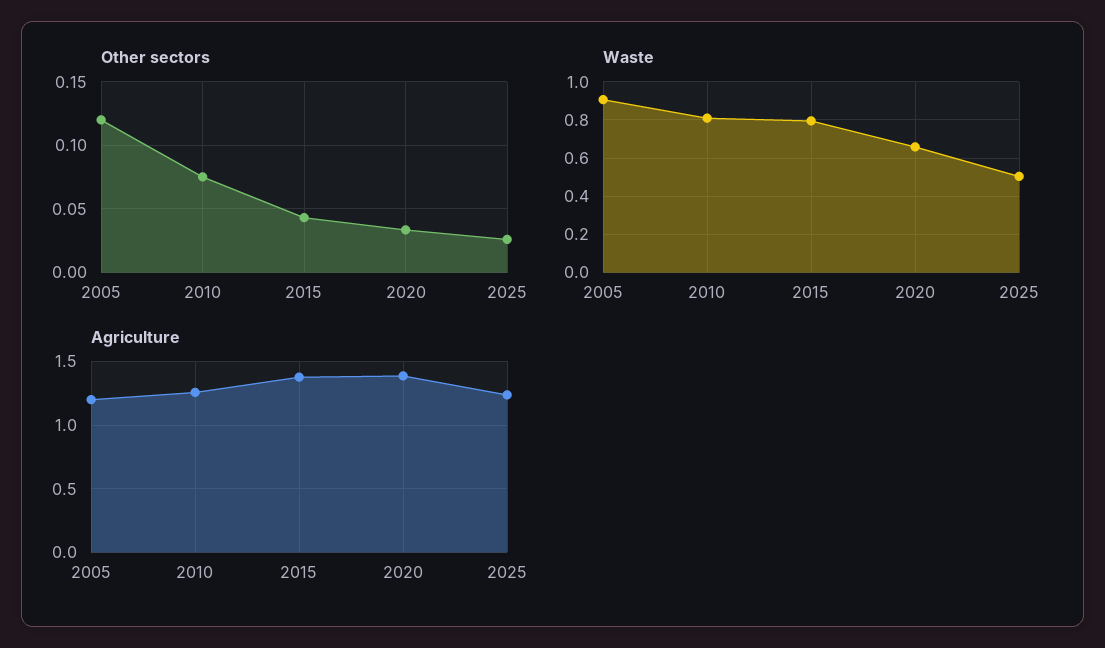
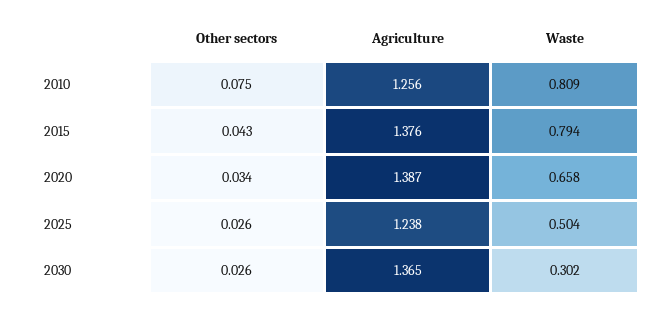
Other sectors, 2005: 0.12 -> none
Waste, 2005: 0.9 -> none
Agriculture, 2005: 1.2 -> none
Other sectors, 2030: none -> 0.026
Agriculture, 2030: none -> 1.365
Waste, 2030: none -> 0.302

